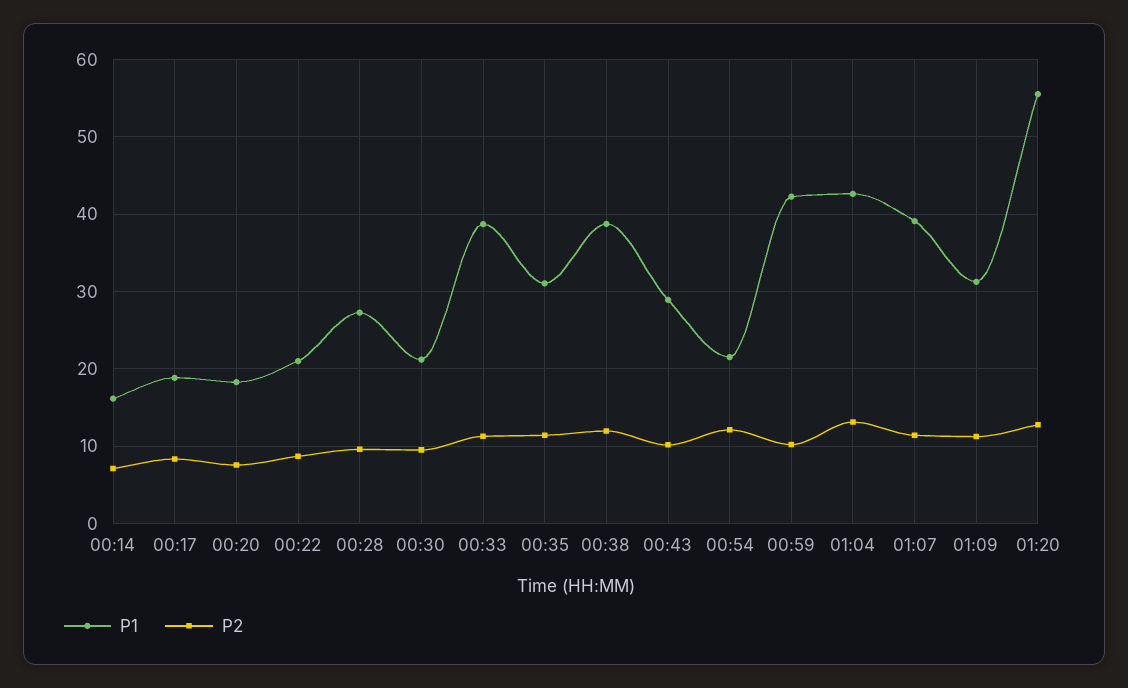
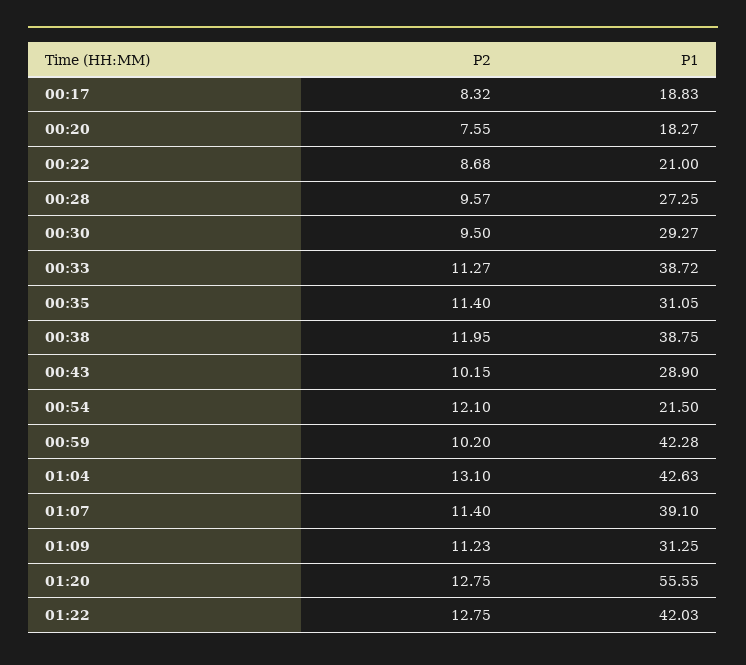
P1, 00:14: 16 -> none
P2, 00:14: 7 -> none
P1, 00:30: 21 -> 29.27
P2, 01:22: none -> 12.75
P1, 01:22: none -> 42.03

